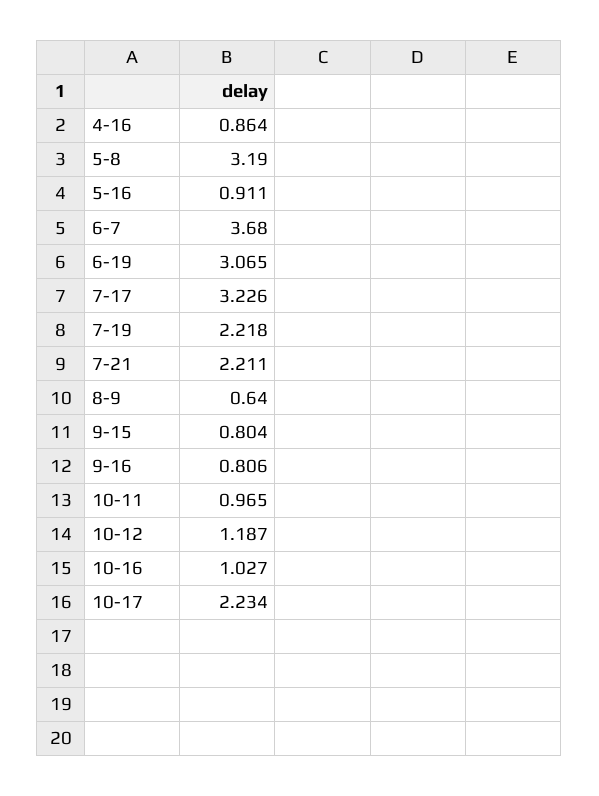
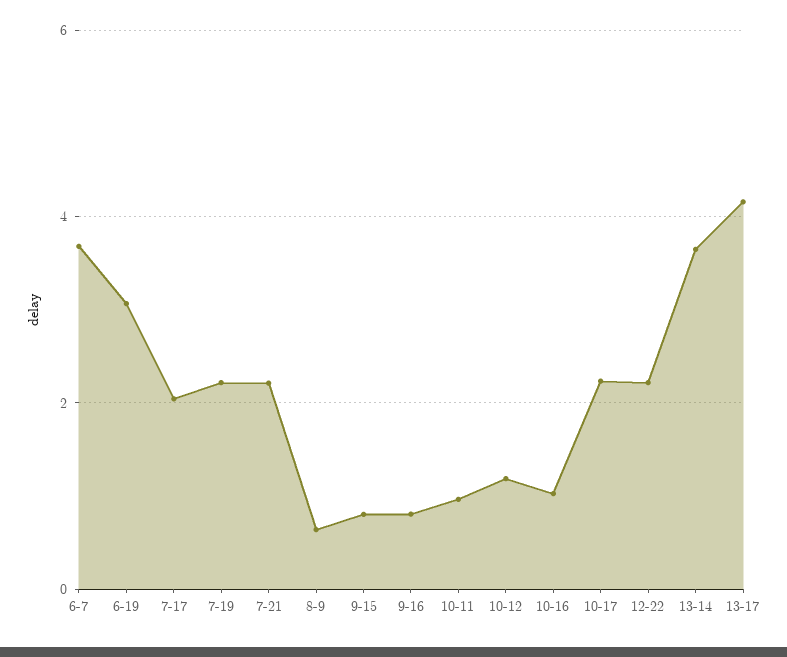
4-16: 0.864 -> none
5-8: 3.19 -> none
5-16: 0.911 -> none
7-17: 3.226 -> 2
12-22: none -> 2.2
13-14: none -> 3.6
13-17: none -> 4.2

